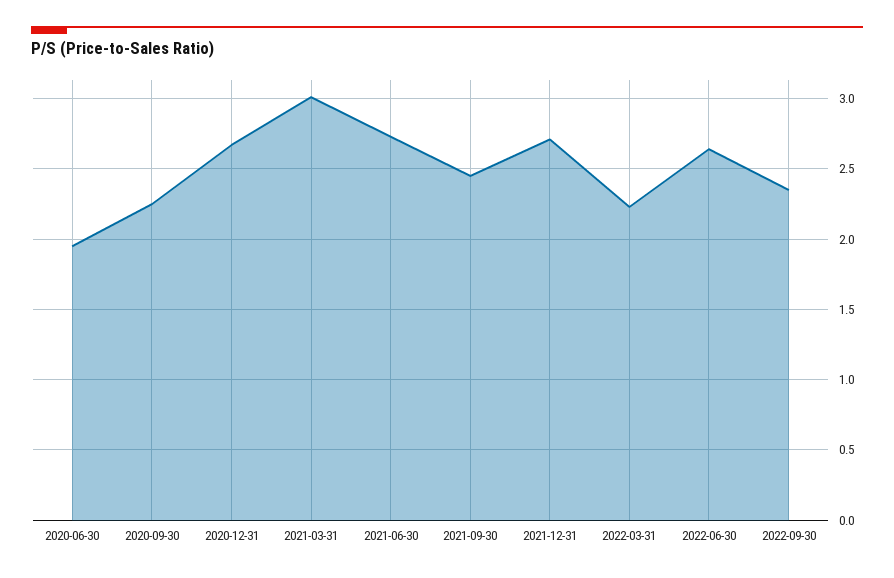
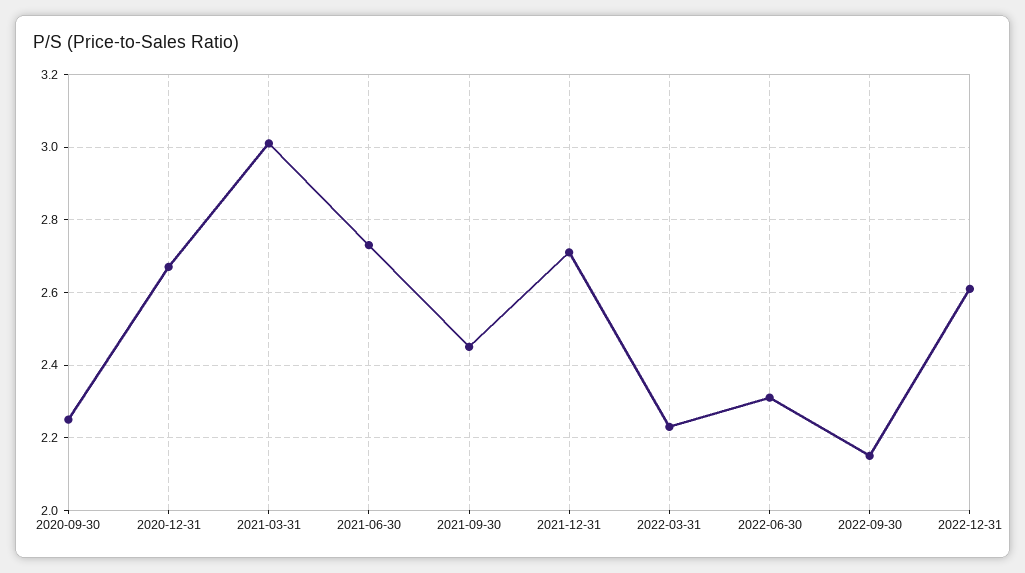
2020-06-30: 1.95 -> none
2022-06-30: 2.65 -> 2.3
2022-09-30: 2.35 -> 2.15
2022-12-31: none -> 2.6

